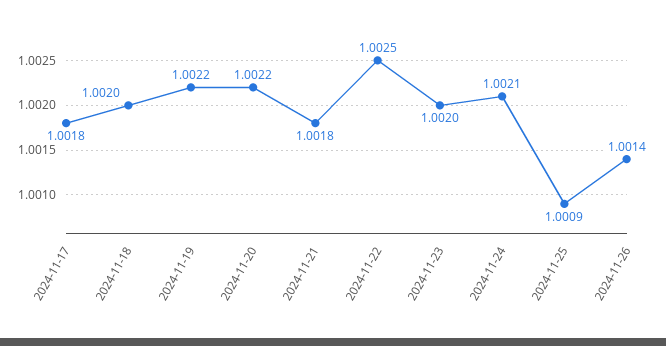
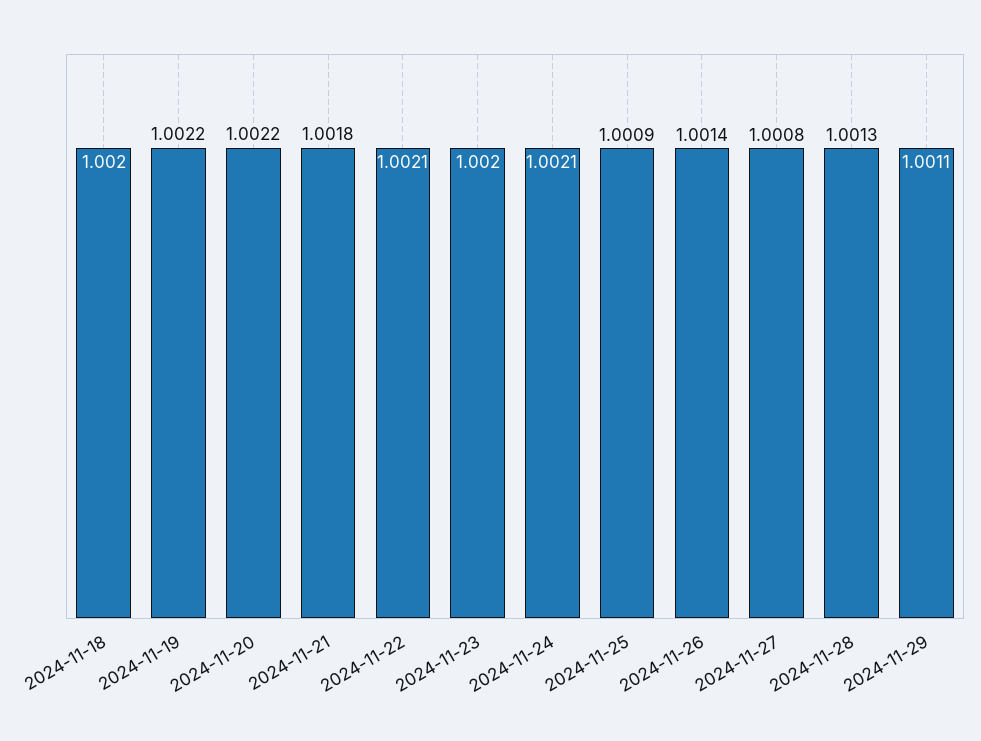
2024-11-17: 1.0018 -> none
2024-11-22: 1.0025 -> 1.0021
2024-11-27: none -> 1.0008
2024-11-28: none -> 1.0013
2024-11-29: none -> 1.0011

